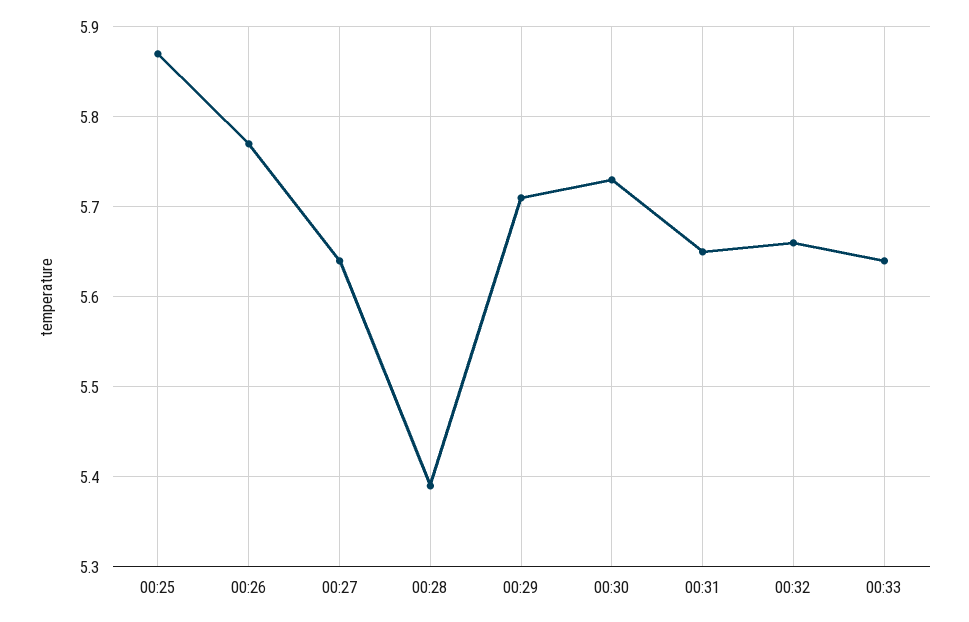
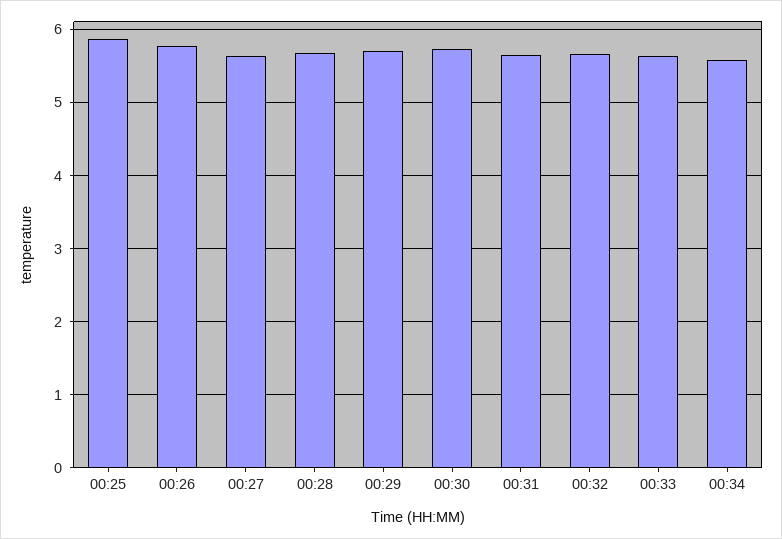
00:28: 5.39 -> 5.7
00:34: none -> 5.6

